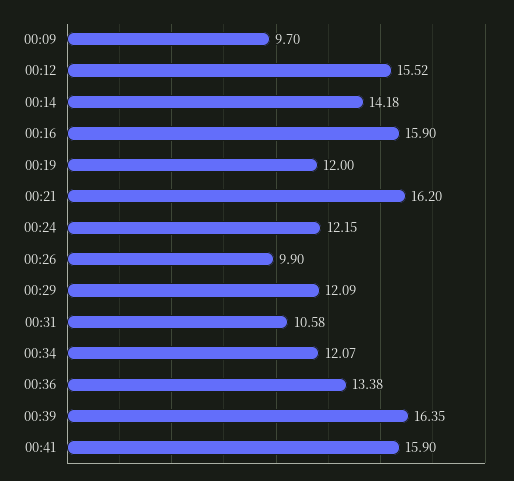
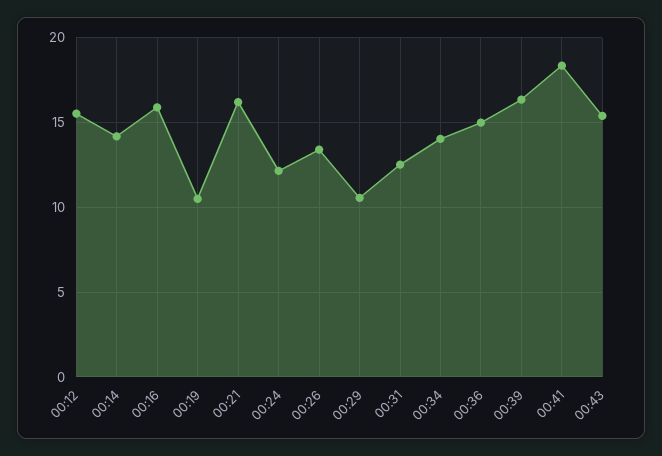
00:09: 9.7 -> none
00:19: 12 -> 10.5
00:26: 9.9 -> 13.5
00:29: 12.09 -> 10.5
00:31: 10.58 -> 12.5
00:34: 12.07 -> 14
00:36: 13.38 -> 15
00:41: 15.9 -> 18.5
00:43: none -> 15.5

